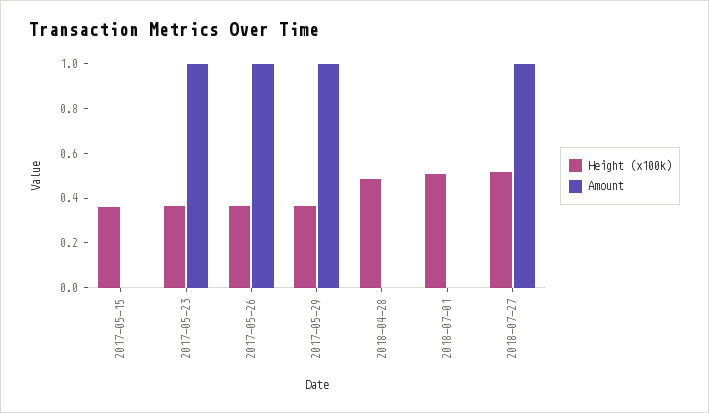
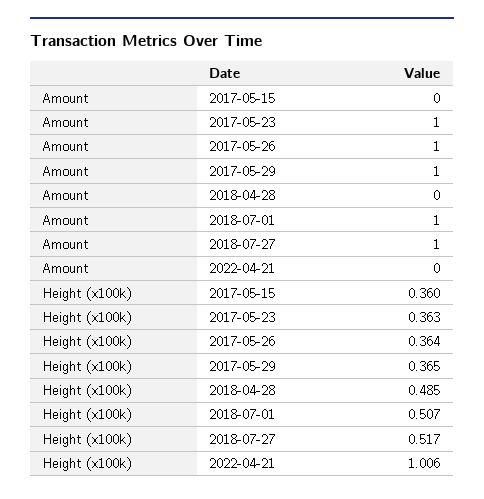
Amount, 2018-07-01: 0 -> 1
Amount, 2022-04-21: none -> 0
Height (x100k), 2022-04-21: none -> 1.006

